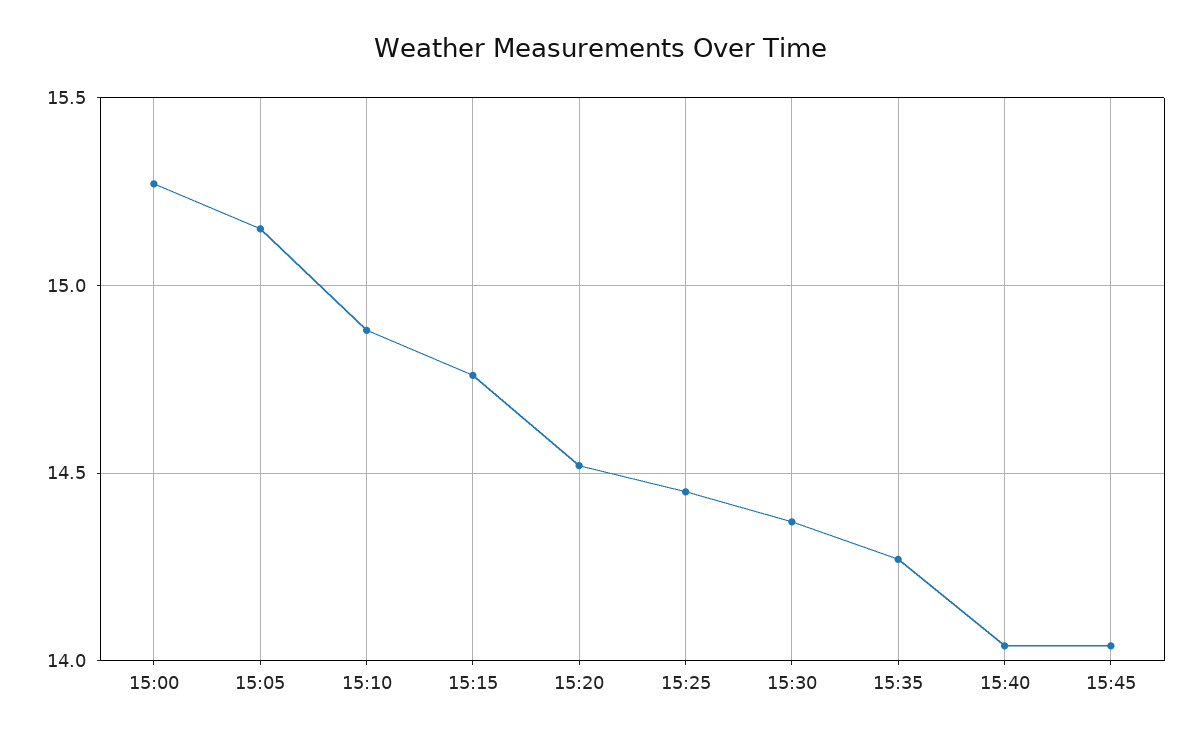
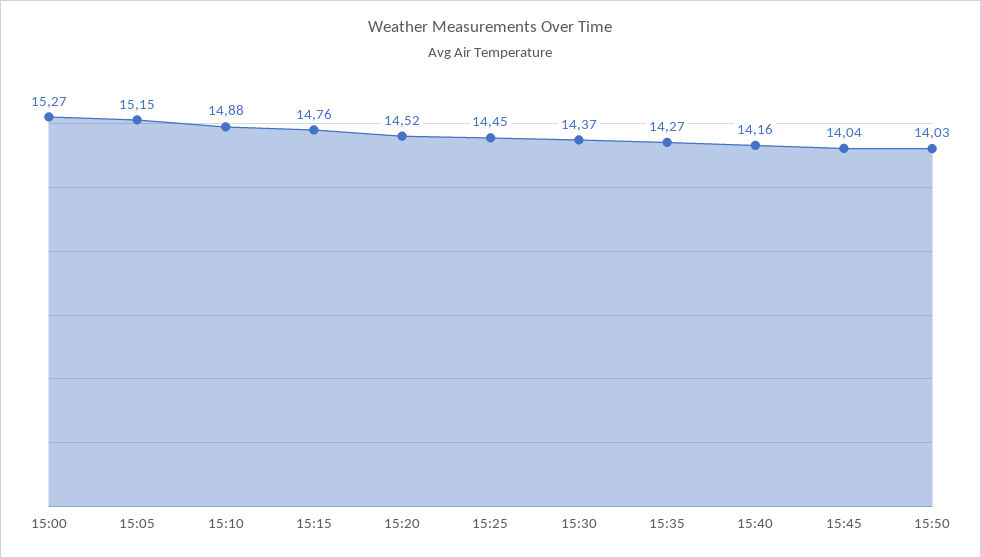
15:40: 14.05 -> 14.16
15:50: none -> 14.03

